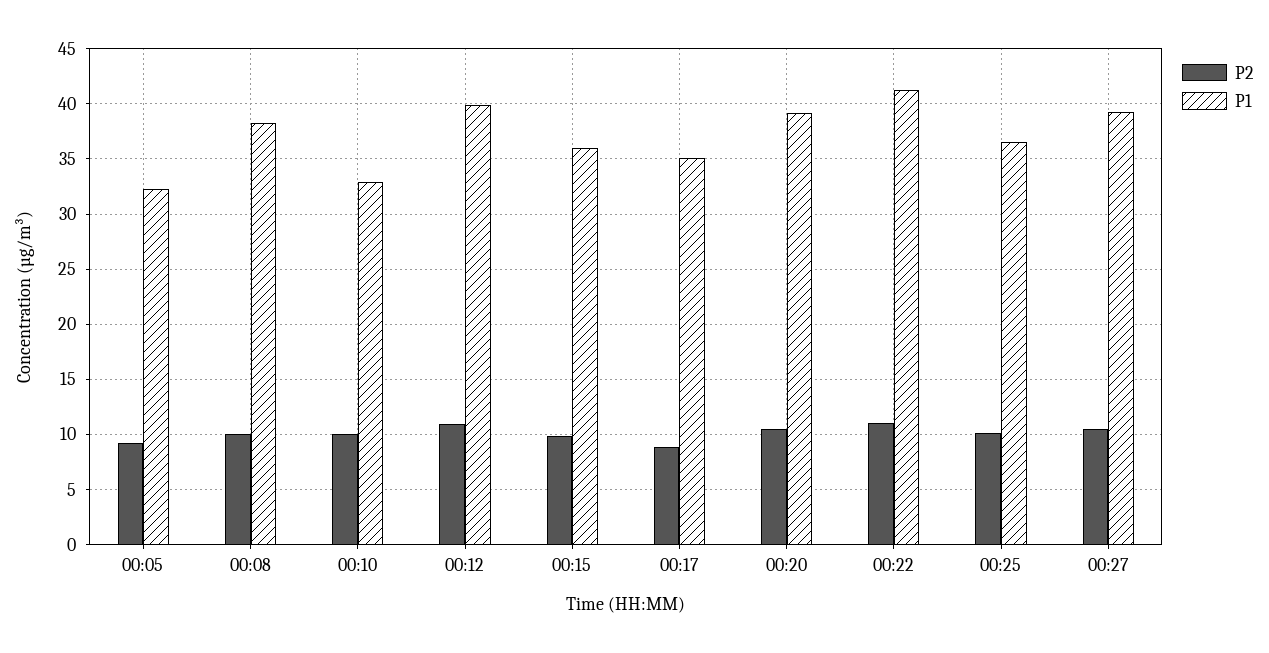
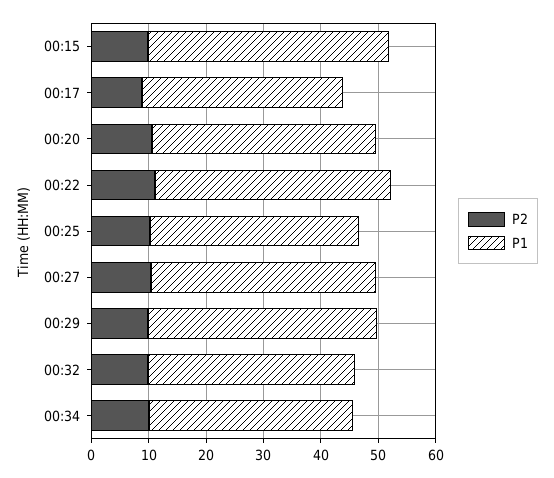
P2, 00:05: 9 -> none
P1, 00:05: 32 -> none
P2, 00:08: 10 -> none
P1, 00:08: 38 -> none
P2, 00:10: 10 -> none
P1, 00:10: 33 -> none
P2, 00:12: 11 -> none
P1, 00:12: 40 -> none
P1, 00:15: 36 -> 42
P2, 00:29: none -> 10
P1, 00:29: none -> 40
P2, 00:32: none -> 10
P1, 00:32: none -> 36
P2, 00:34: none -> 10
P1, 00:34: none -> 36

